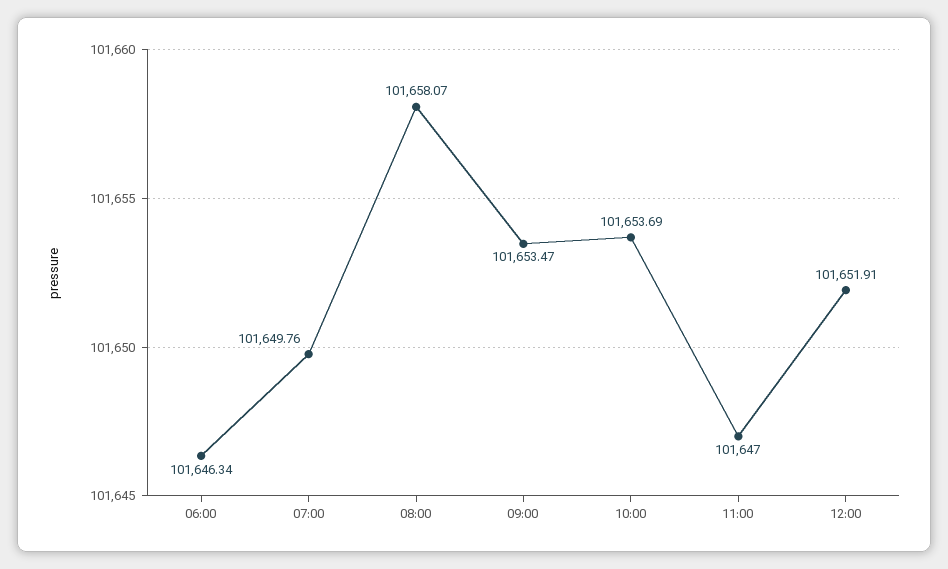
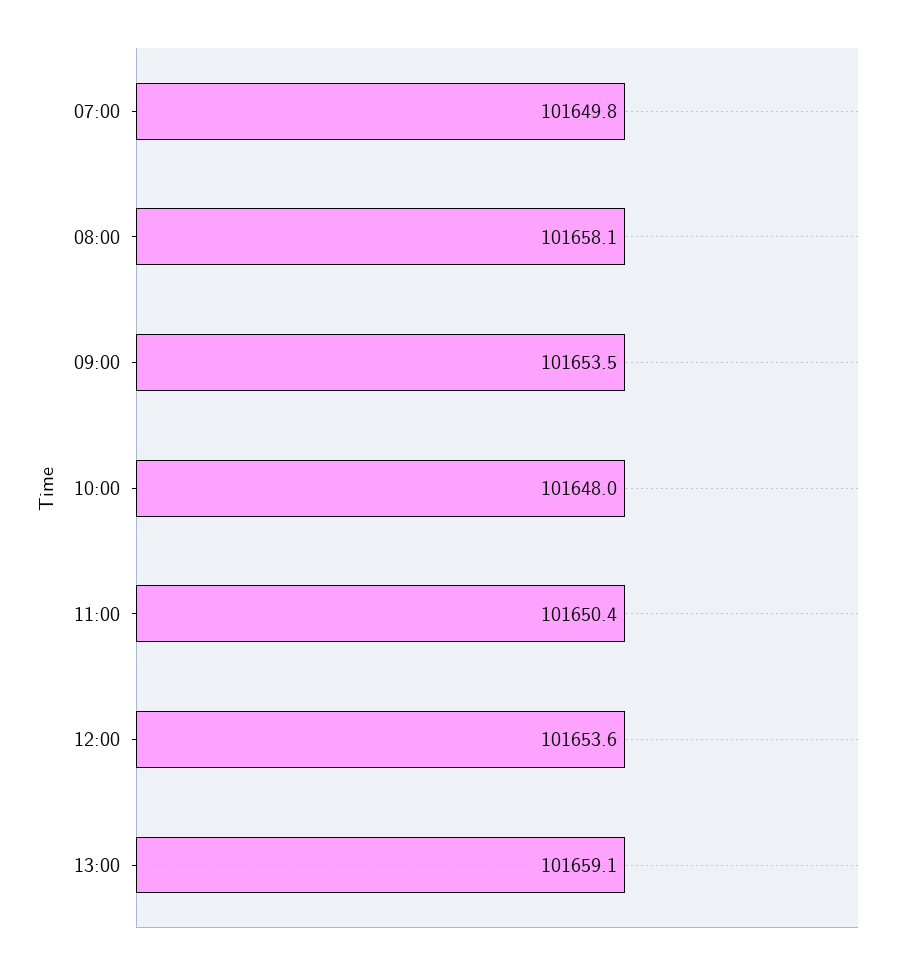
06:00: 101646.34 -> none
10:00: 101653.69 -> 101648
11:00: 101647 -> 101650.4
12:00: 101651.91 -> 101653.6
13:00: none -> 101659.1

